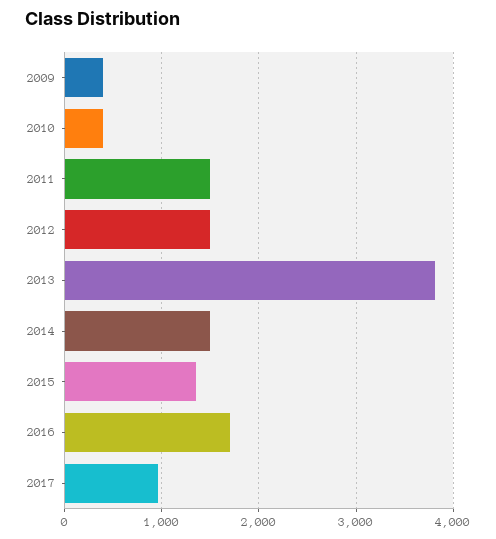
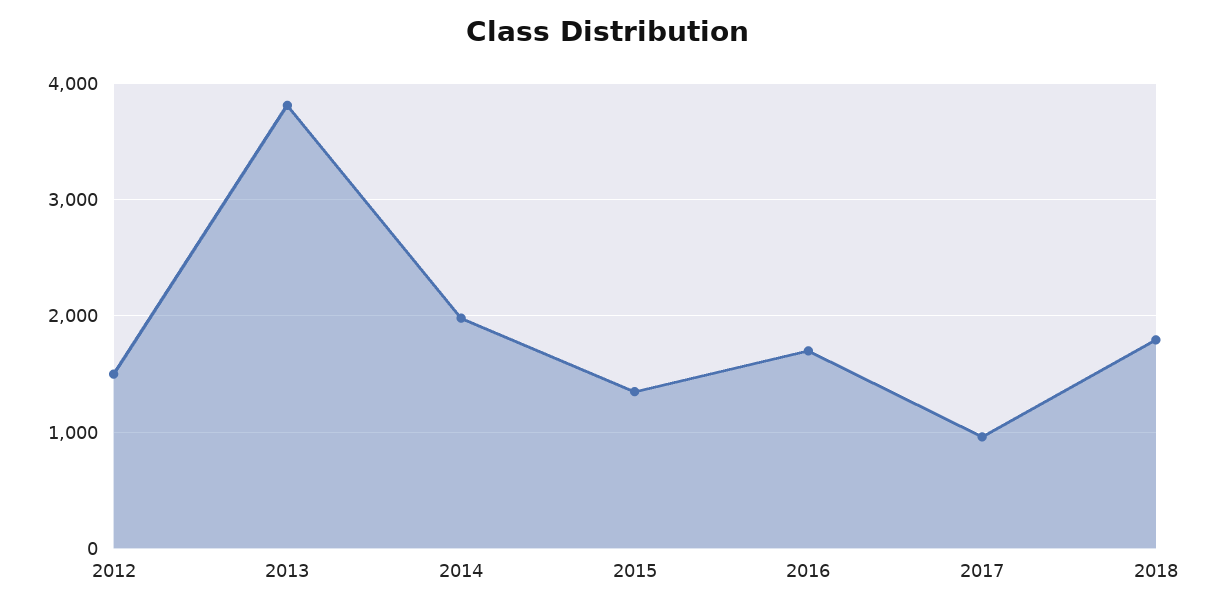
2009: 400 -> none
2010: 400 -> none
2011: 1500 -> none
2014: 1500 -> 2000
2018: none -> 1800

